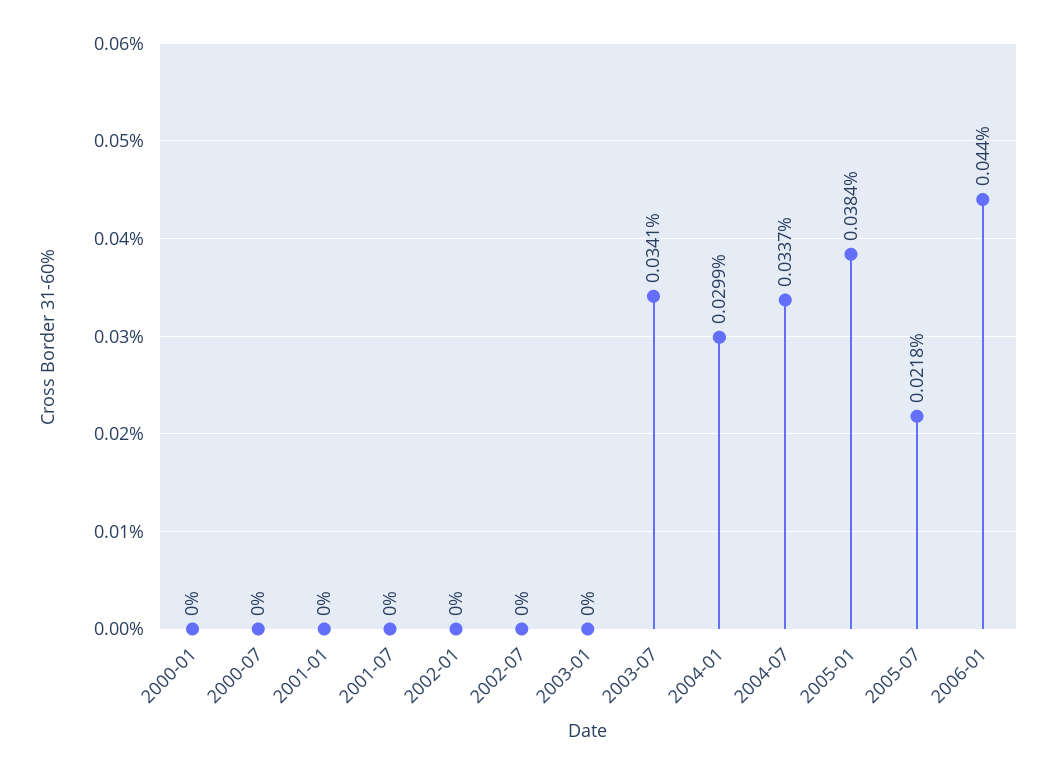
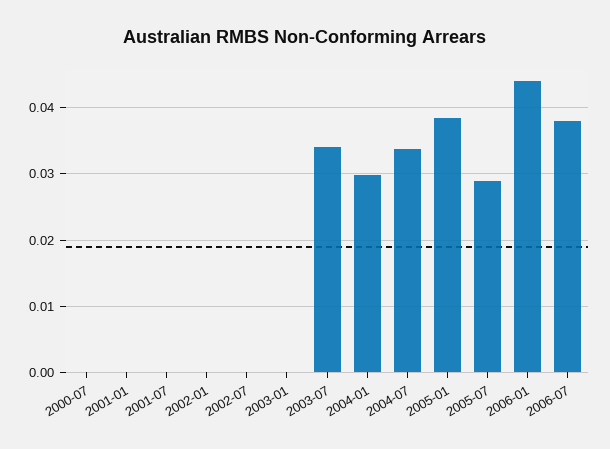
2000-01: 0 -> none
2005-07: 0.0218 -> 0.029
2006-07: none -> 0.038

